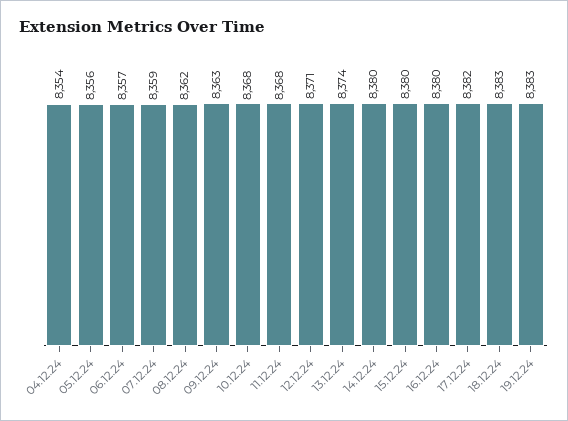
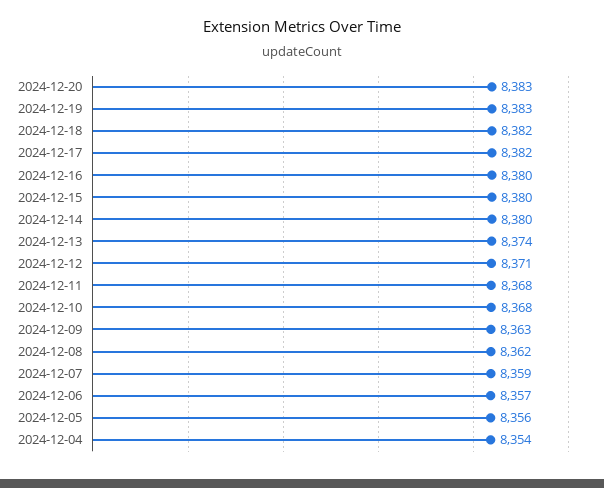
18.12.24: 8383 -> 8382
2024-12-20: none -> 8383

